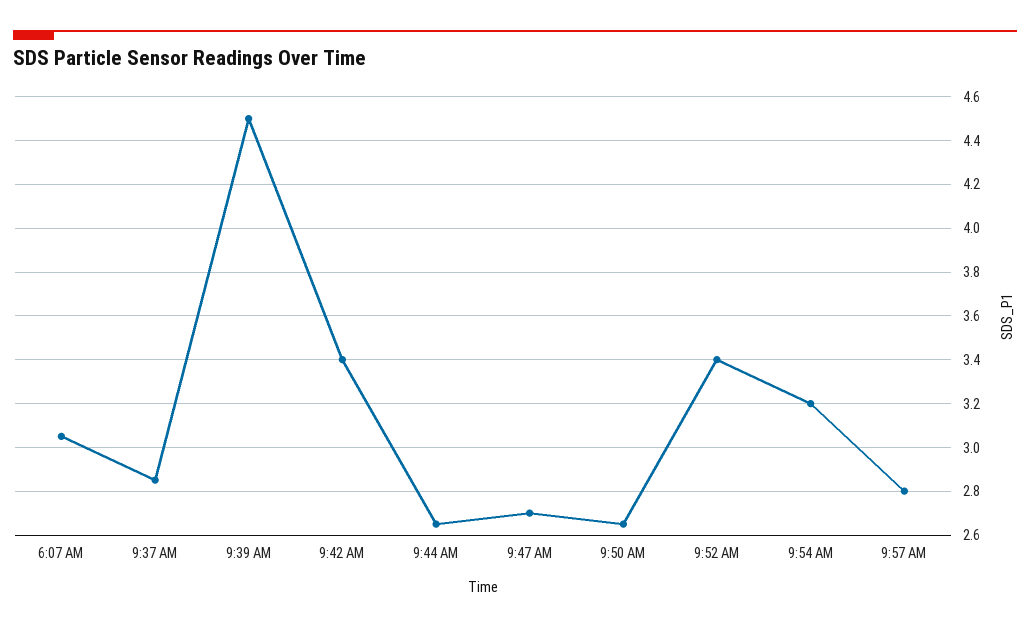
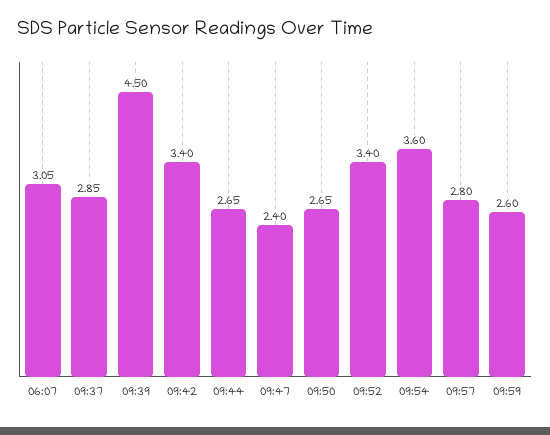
9:47 AM: 2.7 -> 2.4
9:54 AM: 3.2 -> 3.6
09:59: none -> 2.6

